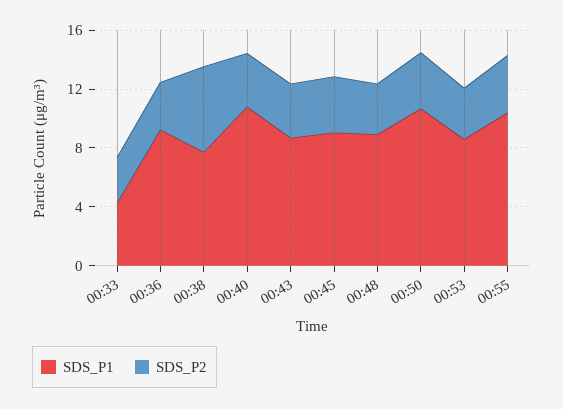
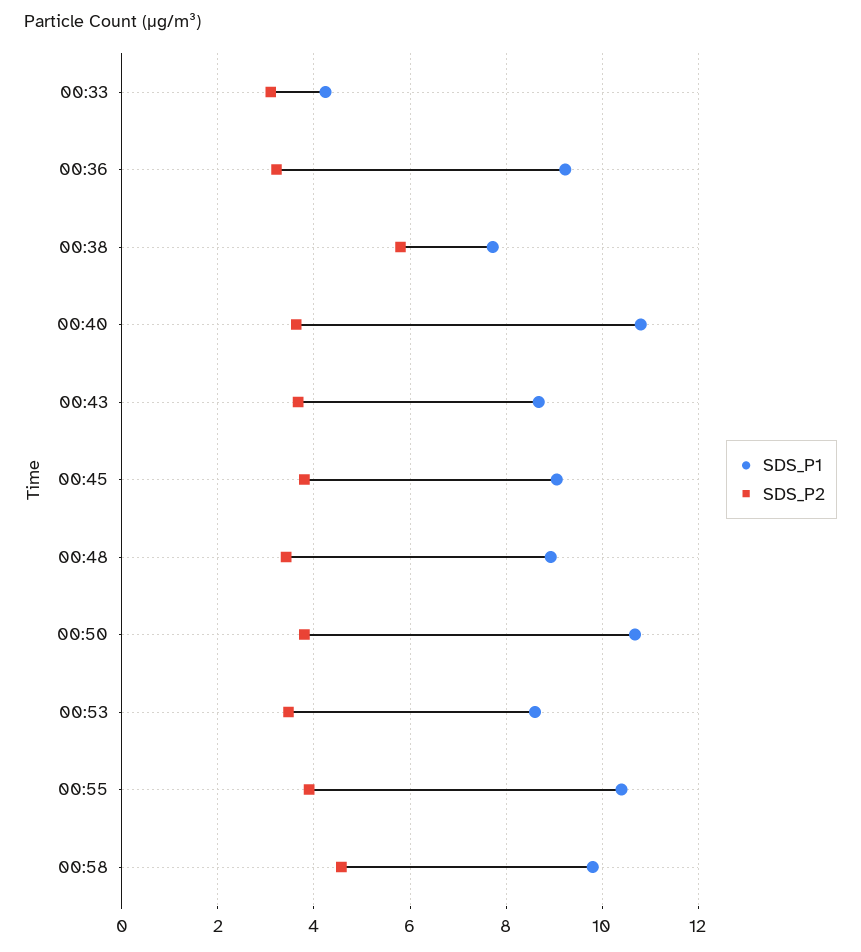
SDS_P1, 00:58: none -> 9.8
SDS_P2, 00:58: none -> 4.6

